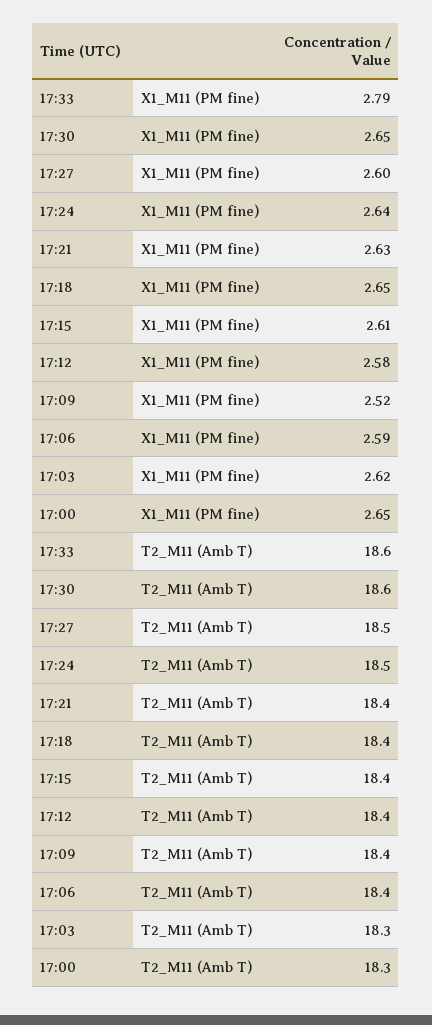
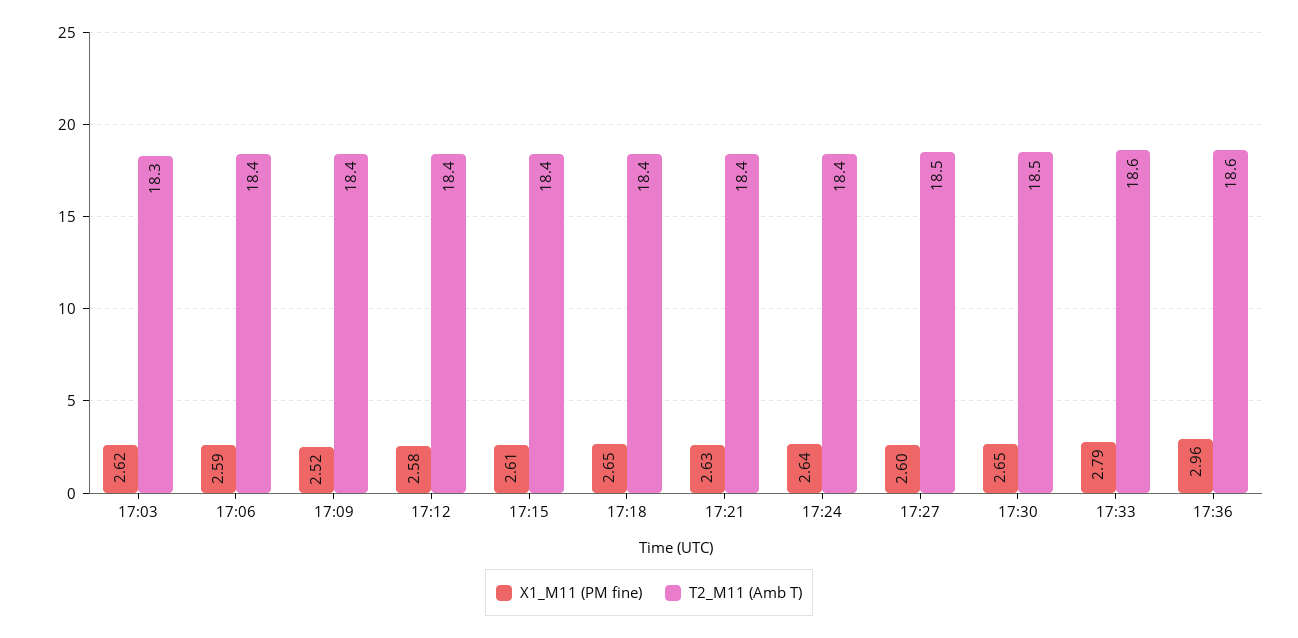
X1_M11 (PM fine), 17:00: 2.65 -> none
T2_M11 (Amb T), 17:30: 18.6 -> 18.5
T2_M11 (Amb T), 17:24: 18.5 -> 18.4
T2_M11 (Amb T), 17:00: 18.3 -> none
X1_M11 (PM fine), 17:36: none -> 2.96
T2_M11 (Amb T), 17:36: none -> 18.6

